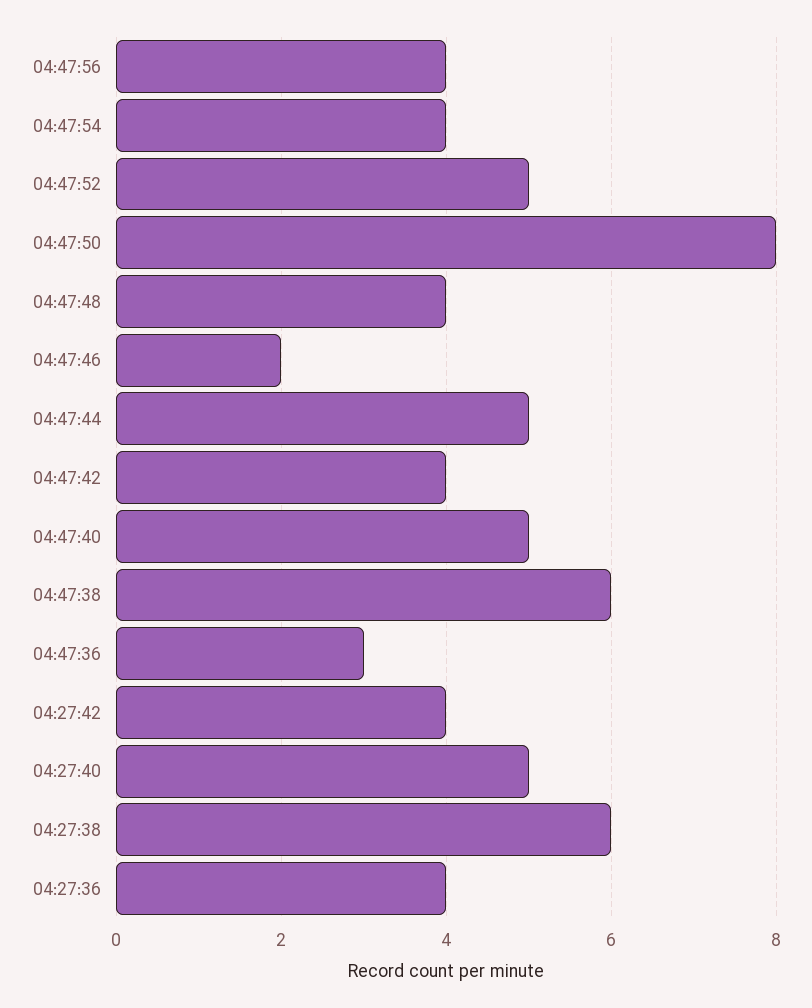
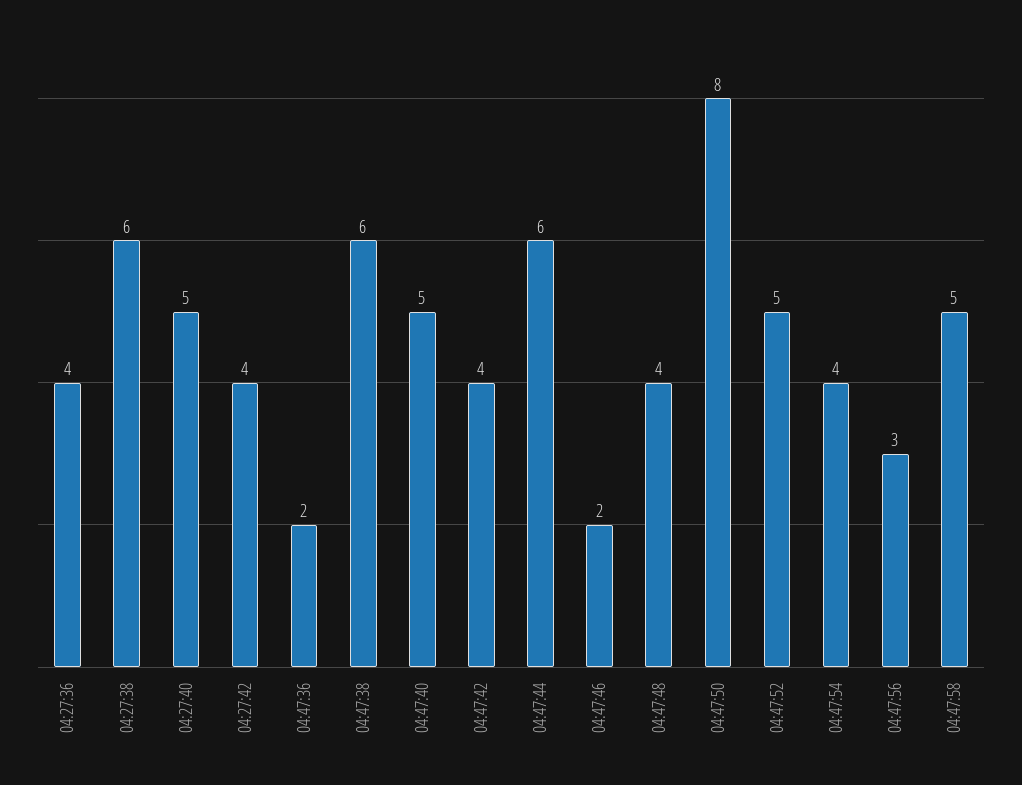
04:47:56: 4 -> 3
04:47:44: 5 -> 6
04:47:36: 3 -> 2
04:47:58: none -> 5

